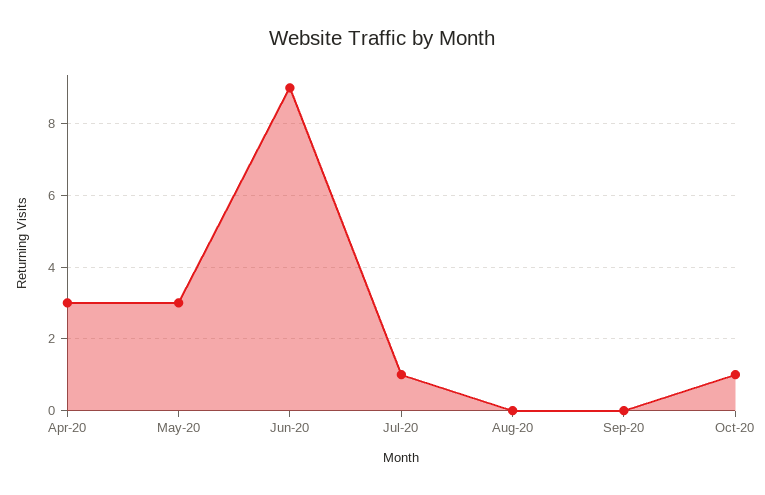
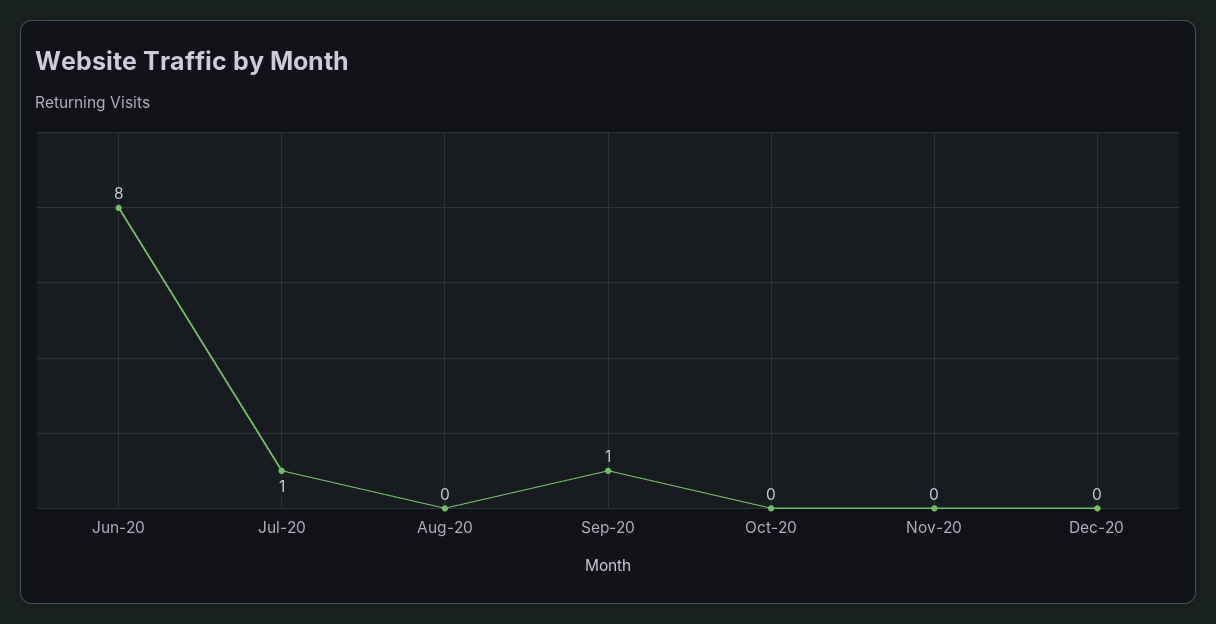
Apr-20: 3 -> none
May-20: 3 -> none
Jun-20: 9 -> 8
Sep-20: 0 -> 1
Oct-20: 1 -> 0
Nov-20: none -> 0
Dec-20: none -> 0

